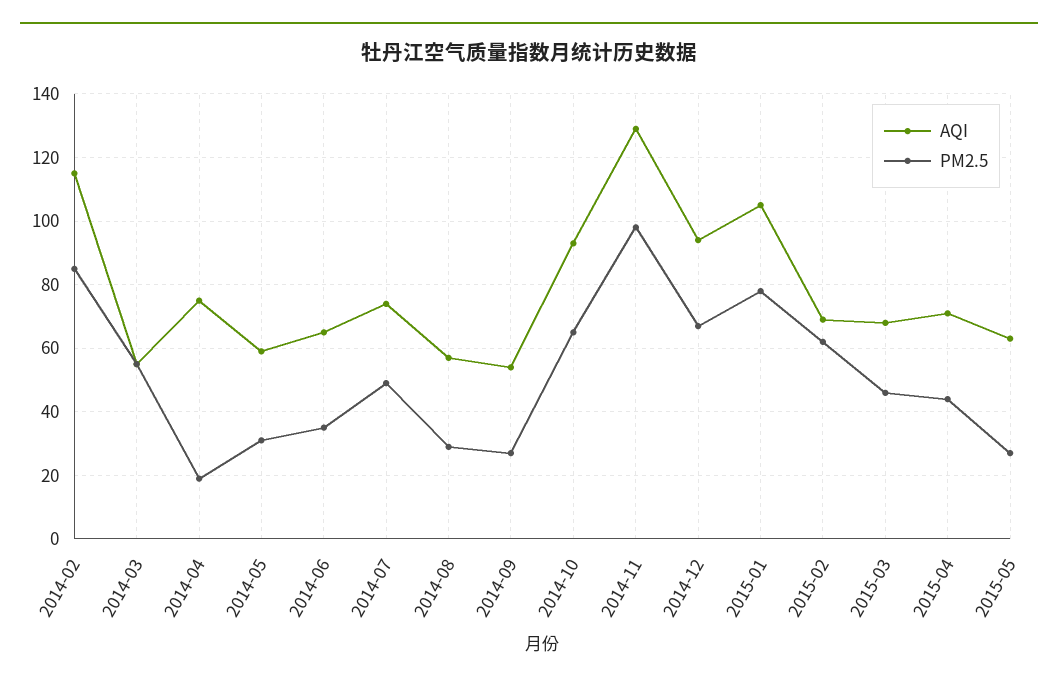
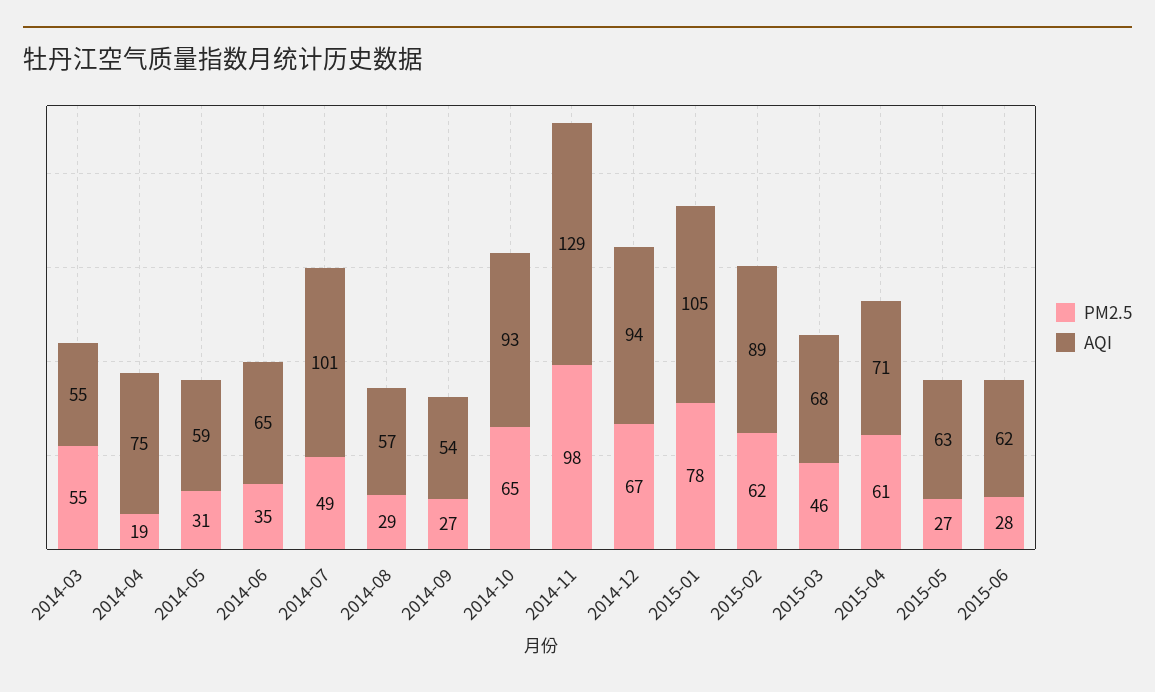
AQI, 2014-02: 115 -> none
PM2.5, 2014-02: 85 -> none
AQI, 2014-07: 75 -> 101
AQI, 2015-02: 70 -> 89
PM2.5, 2015-04: 45 -> 61
PM2.5, 2015-06: none -> 28
AQI, 2015-06: none -> 62

